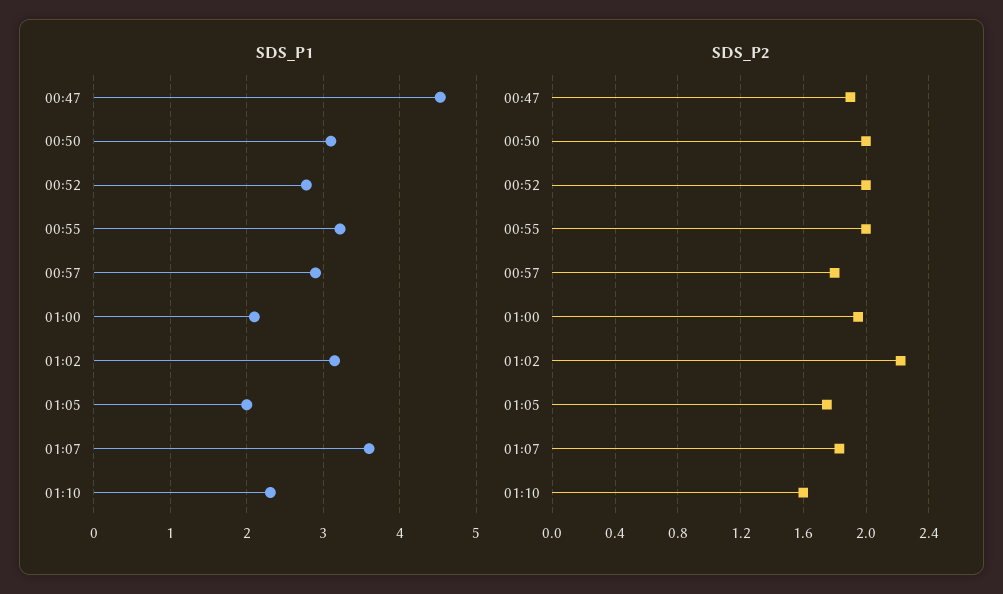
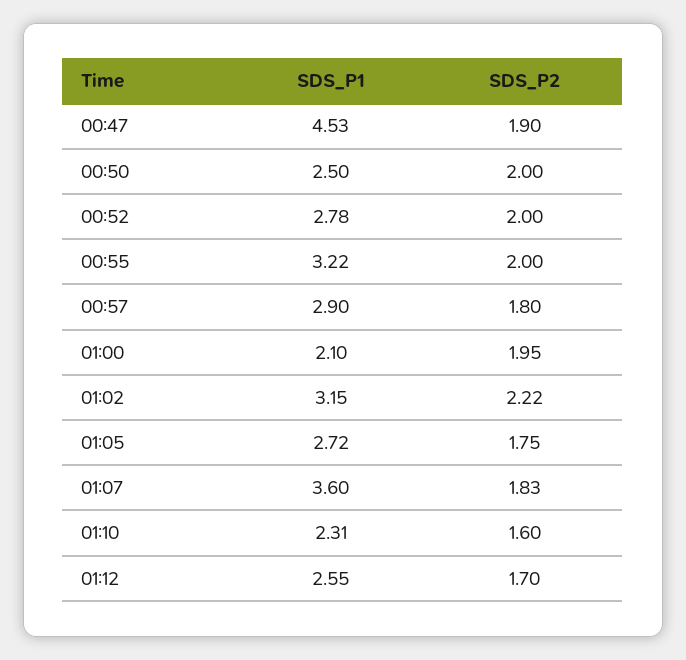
SDS_P1, 00:50: 3.1 -> 2.5
SDS_P1, 01:05: 2 -> 2.72
SDS_P1, 01:12: none -> 2.55
SDS_P2, 01:12: none -> 1.7

